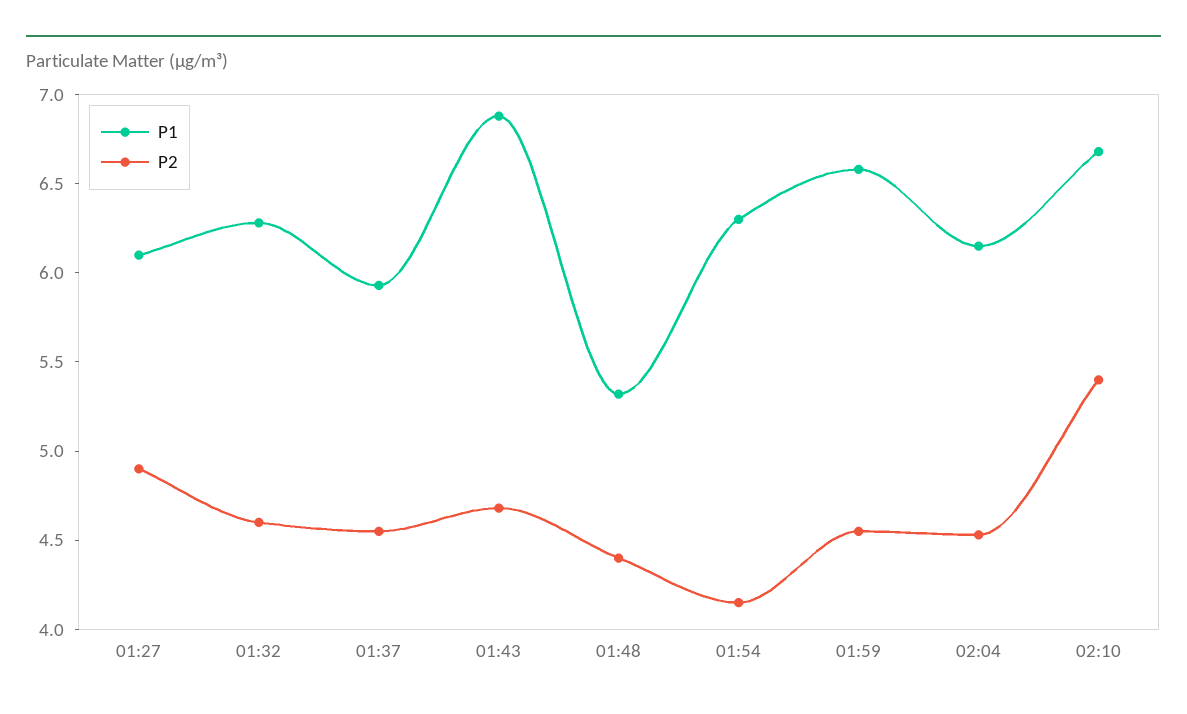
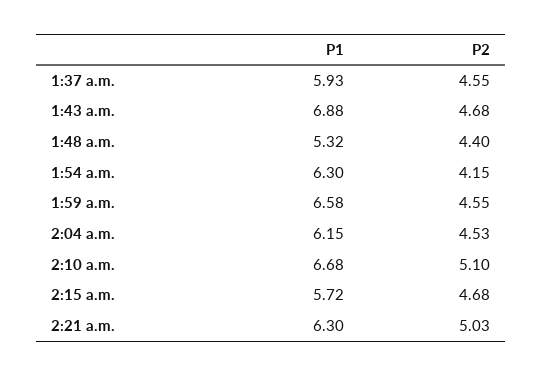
P1, 01:27: 6.1 -> none
P2, 01:27: 4.9 -> none
P1, 01:32: 6.3 -> none
P2, 01:32: 4.6 -> none
P2, 02:10: 5.4 -> 5.1
P1, 2:15 a.m.: none -> 5.72
P2, 2:15 a.m.: none -> 4.68
P1, 2:21 a.m.: none -> 6.3
P2, 2:21 a.m.: none -> 5.03

